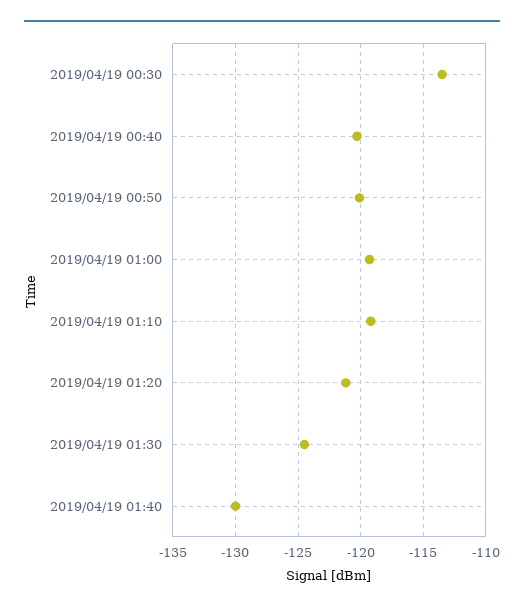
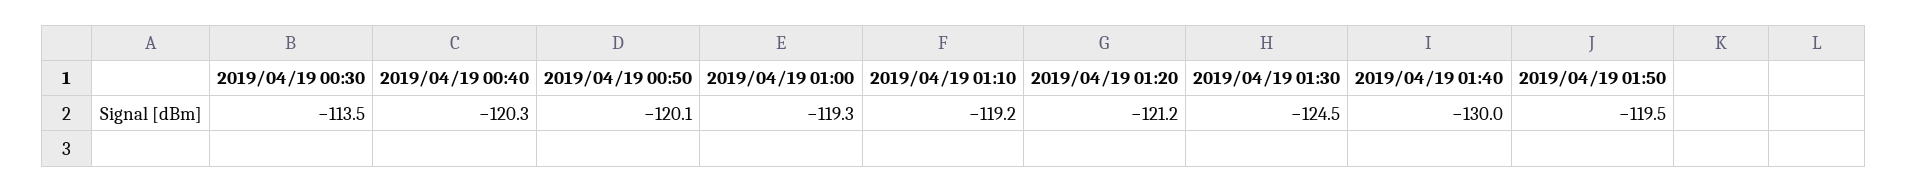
2019/04/19 01:50: none -> -119.5

